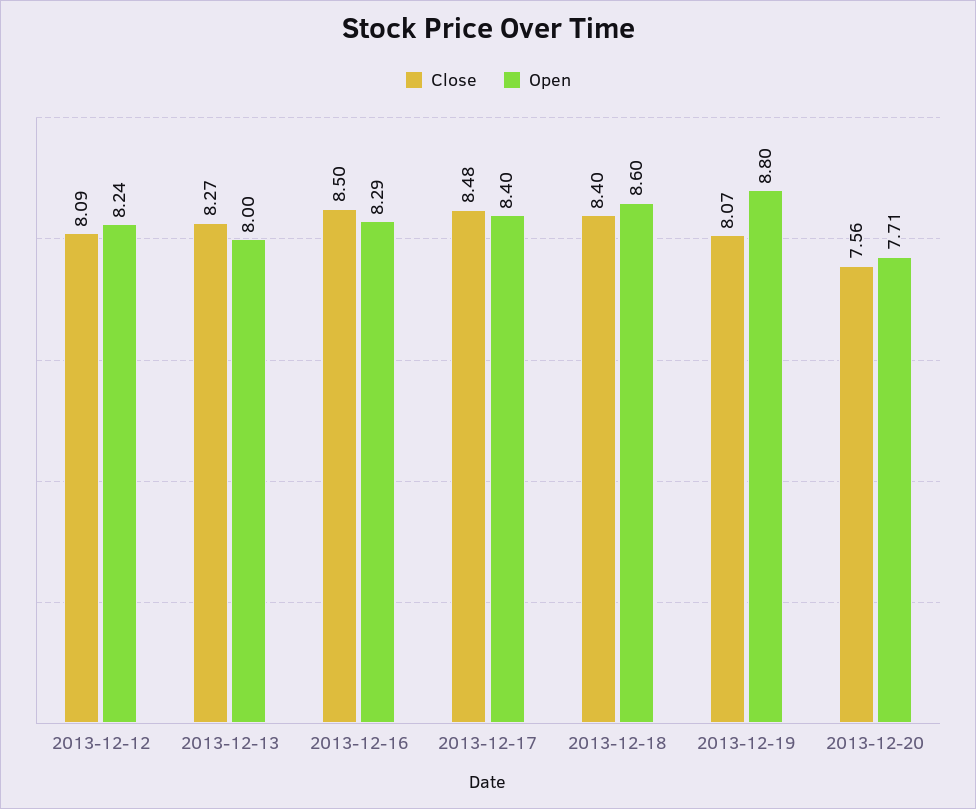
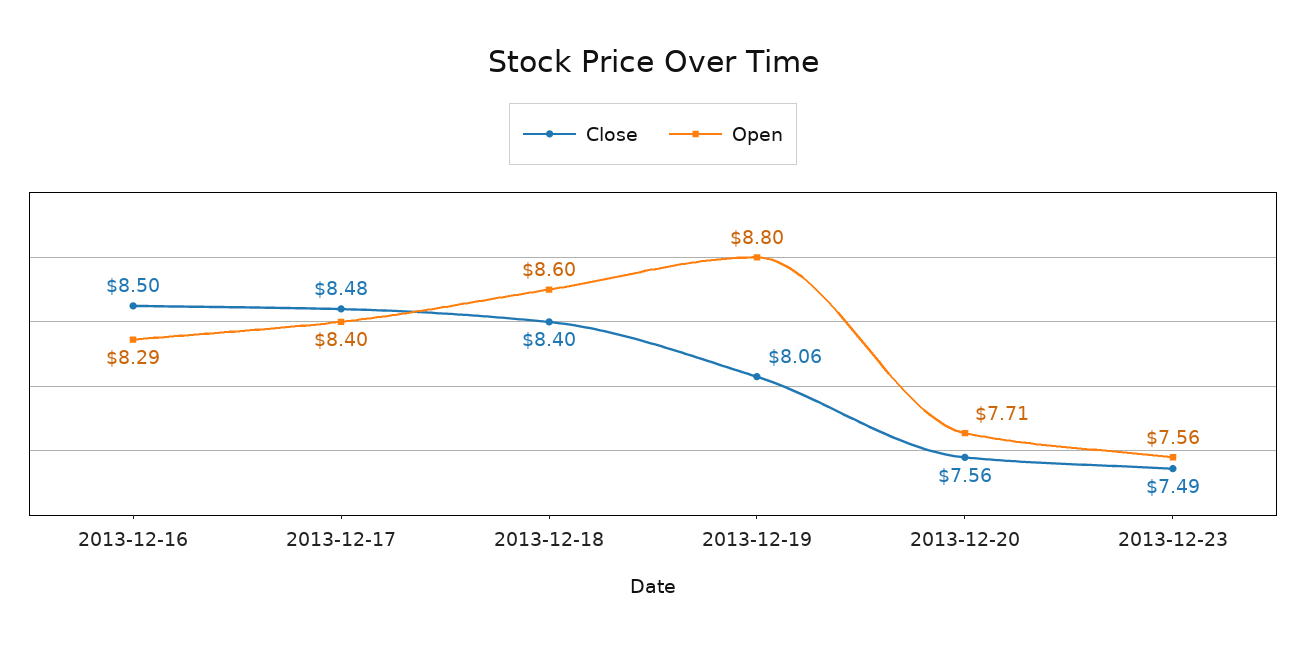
Close, 2013-12-12: 8.09 -> none
Open, 2013-12-12: 8.24 -> none
Close, 2013-12-13: 8.27 -> none
Open, 2013-12-13: 8 -> none
Close, 2013-12-19: 8.07 -> 8.06
Close, 2013-12-23: none -> 7.49
Open, 2013-12-23: none -> 7.56

